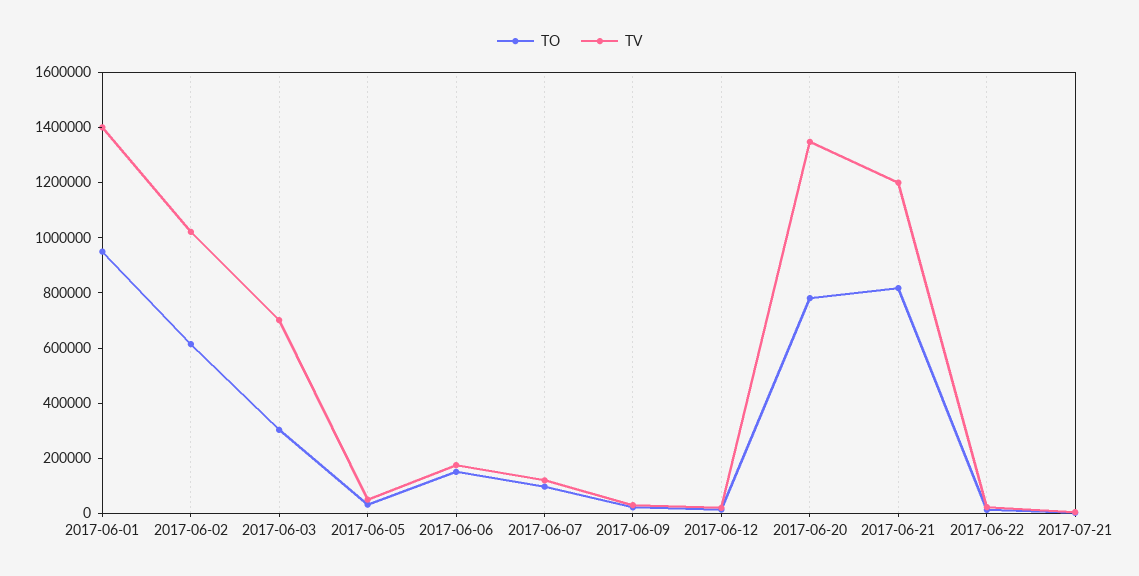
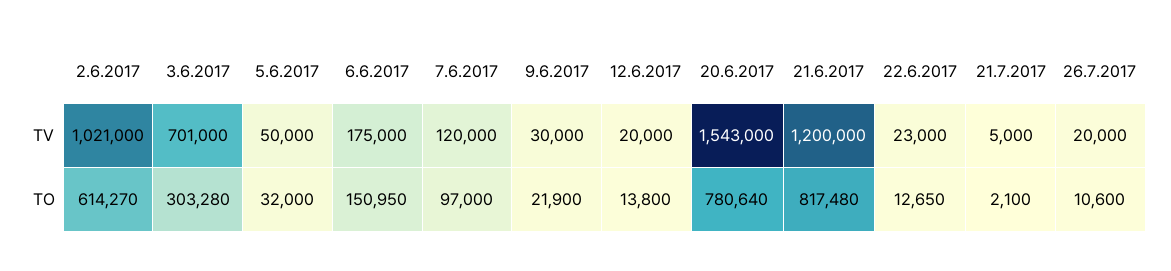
TO, 2017-06-01: 950000 -> none
TV, 2017-06-01: 1400000 -> none
TV, 2017-06-20: 1350000 -> 1543000
TV, 26.7.2017: none -> 20000
TO, 26.7.2017: none -> 10600

